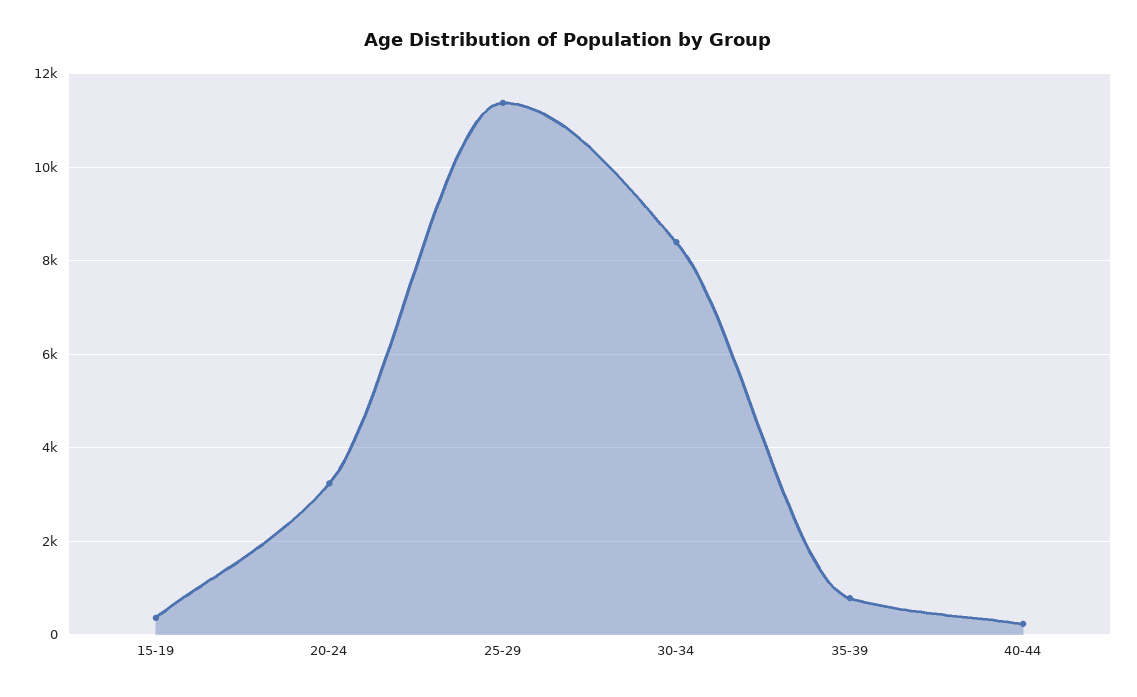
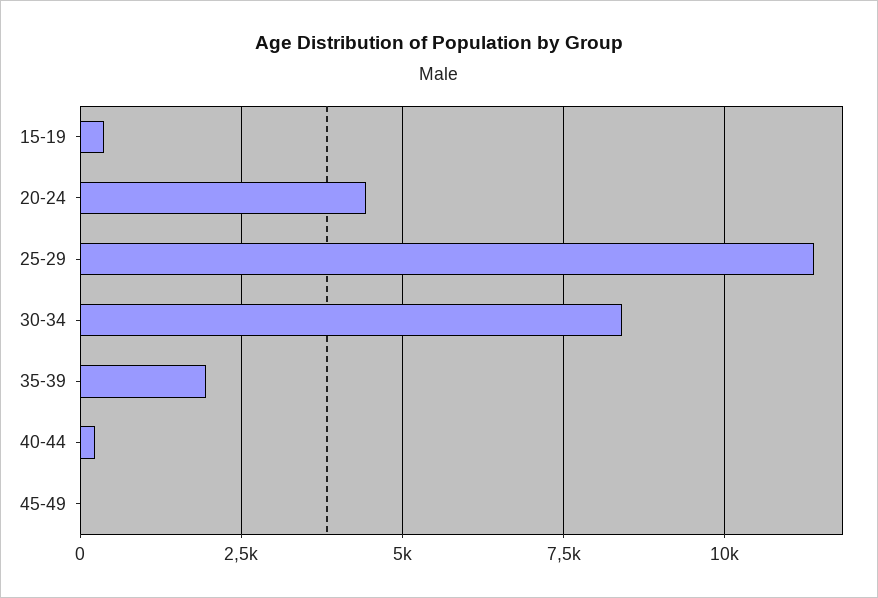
20-24: 3200 -> 4500
35-39: 800 -> 2000
45-49: none -> 0

